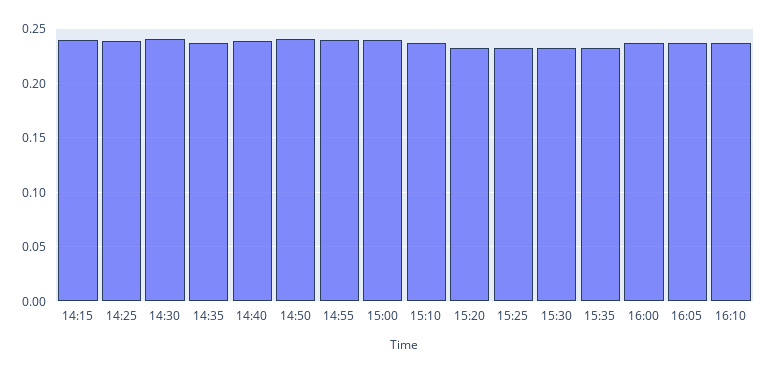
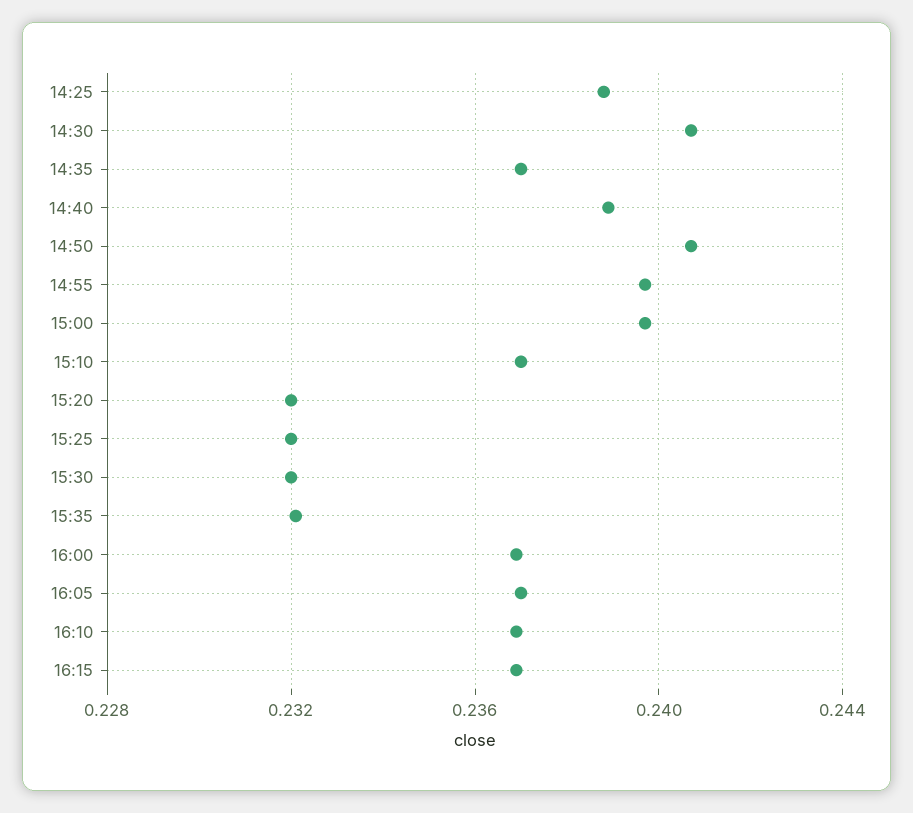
14:15: 0.24 -> none
16:15: none -> 0.237

